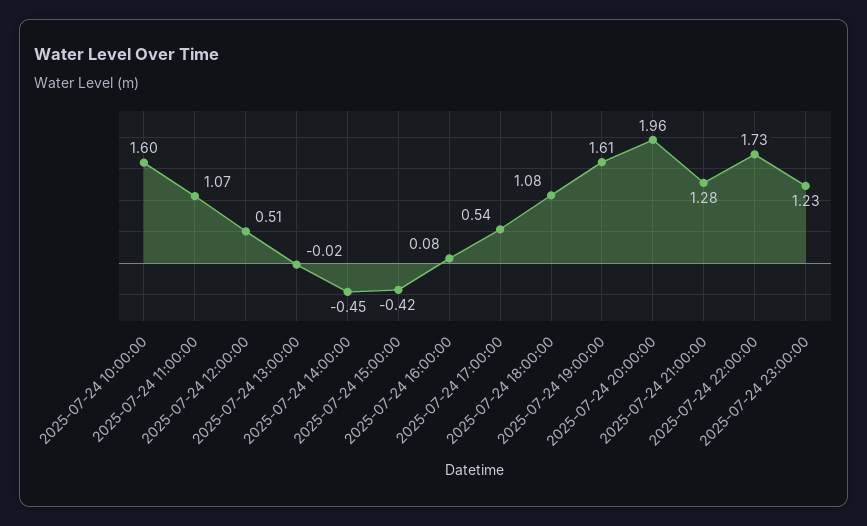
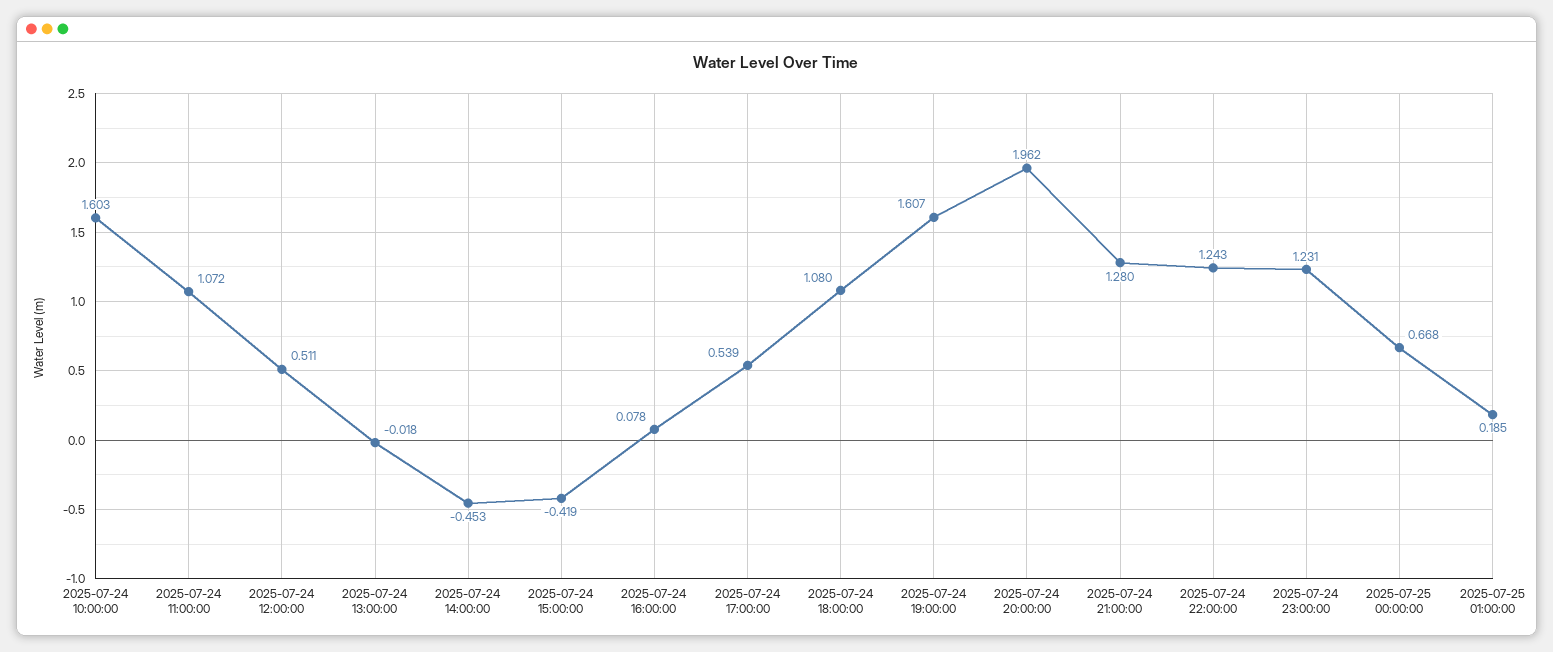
2025-07-24 22:00:00: 1.73 -> 1.243
2025-07-25 00:00:00: none -> 0.668
2025-07-25 01:00:00: none -> 0.185

